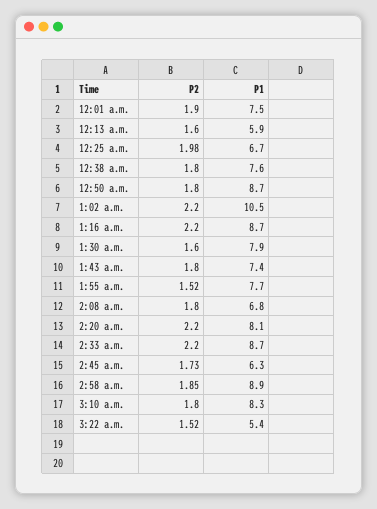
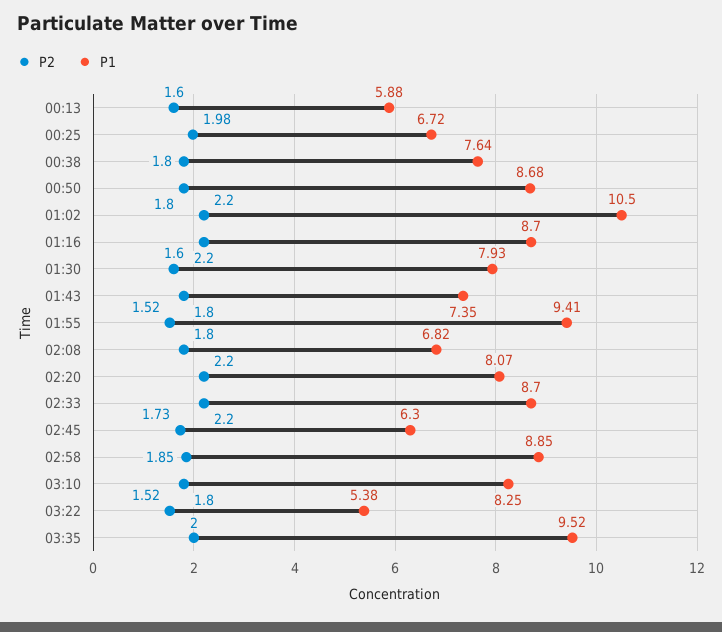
P2, 12:01 a.m.: 1.9 -> none
P1, 12:01 a.m.: 7.5 -> none
P1, 1:55 a.m.: 7.7 -> 9.41
P2, 03:35: none -> 2
P1, 03:35: none -> 9.52

